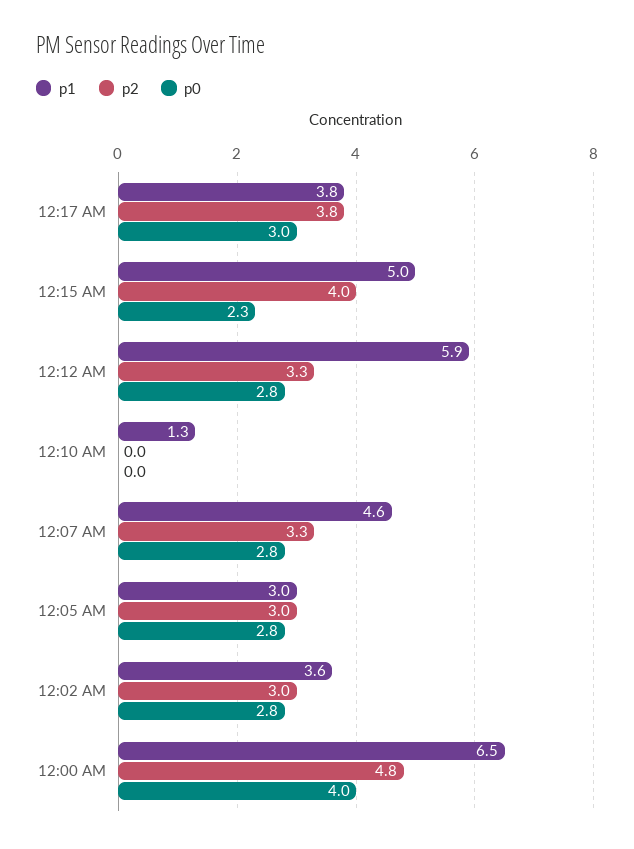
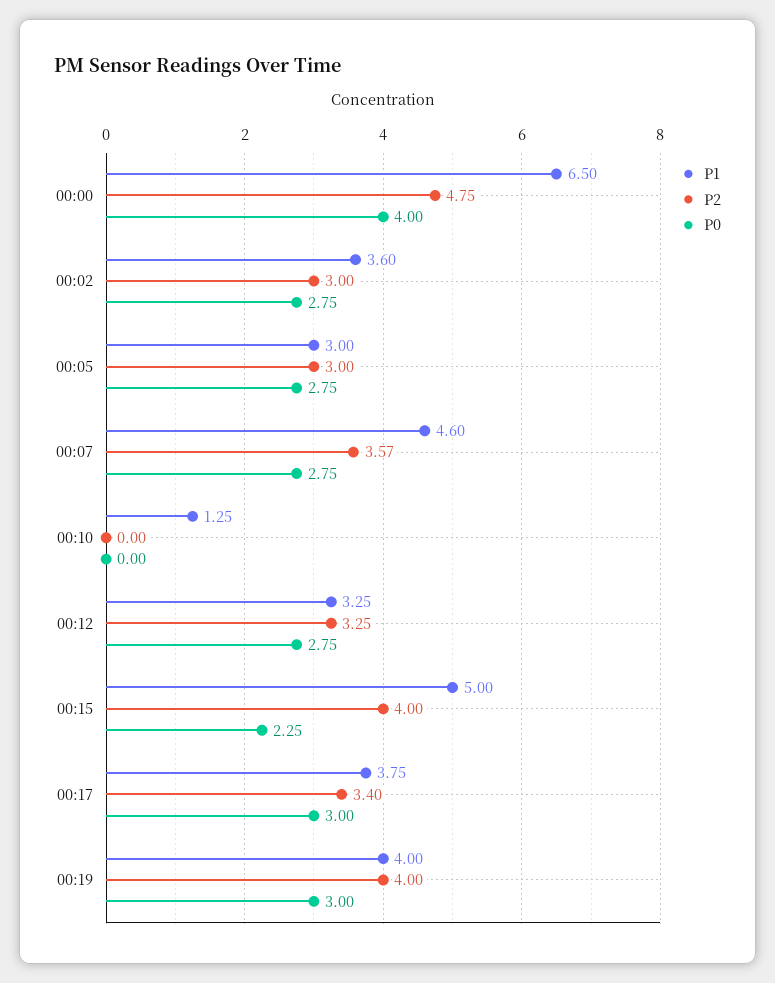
p2, 12:17 AM: 3.8 -> 3.4
p1, 12:12 AM: 5.9 -> 3.25
p2, 12:07 AM: 3.3 -> 3.57
p1, 00:19: none -> 4
p2, 00:19: none -> 4
p0, 00:19: none -> 3

